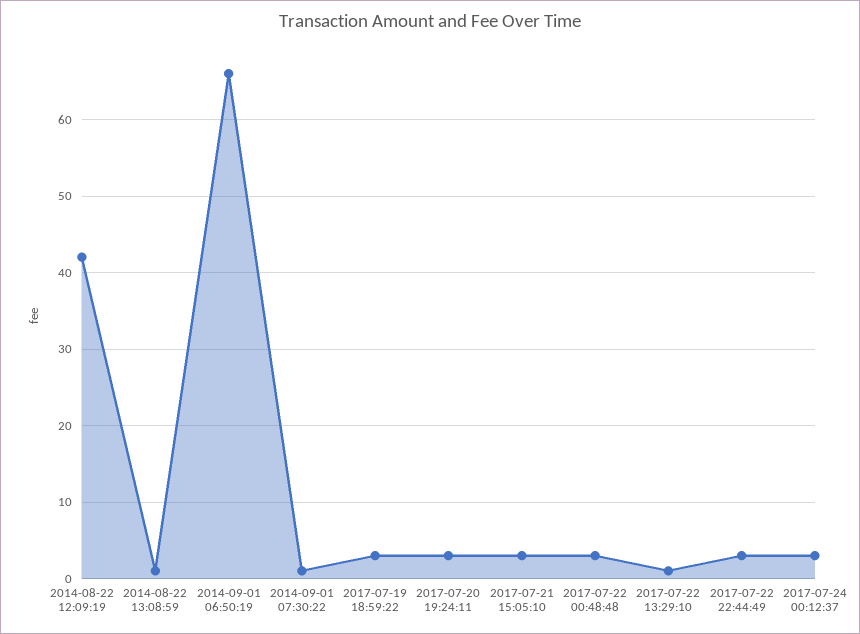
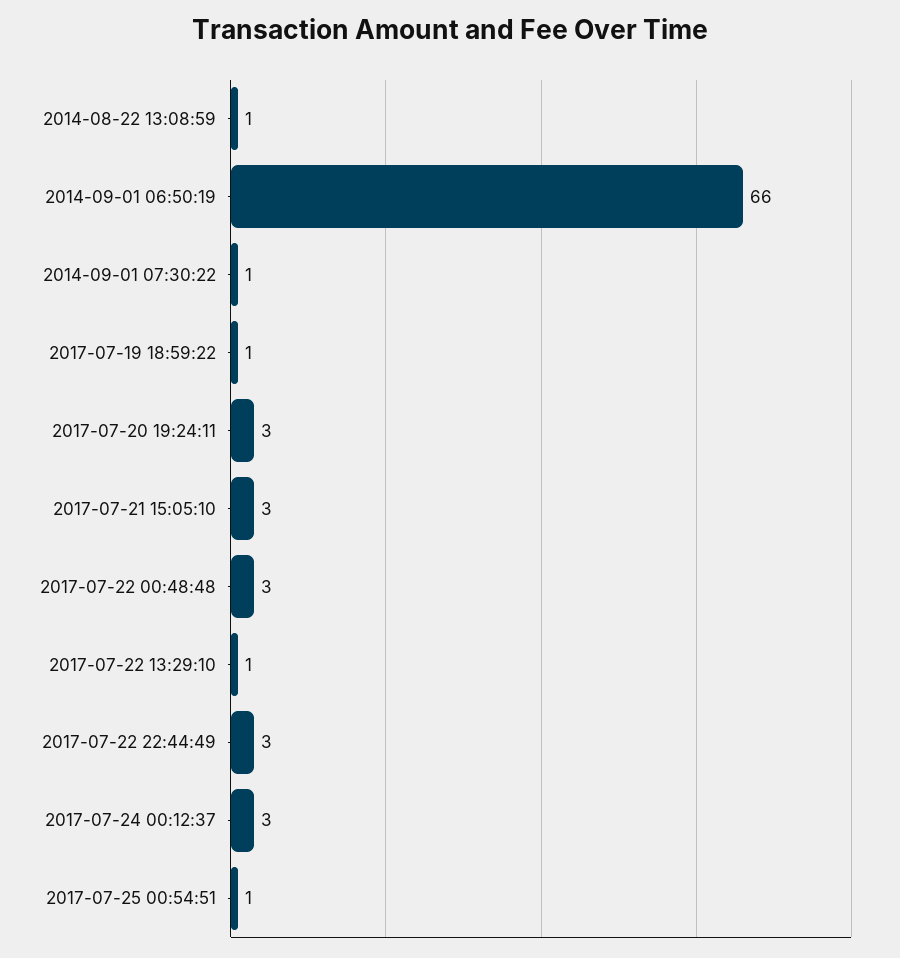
2014-08-22 12:09:19: 42 -> none
2017-07-19 18:59:22: 3 -> 1
2017-07-25 00:54:51: none -> 1

